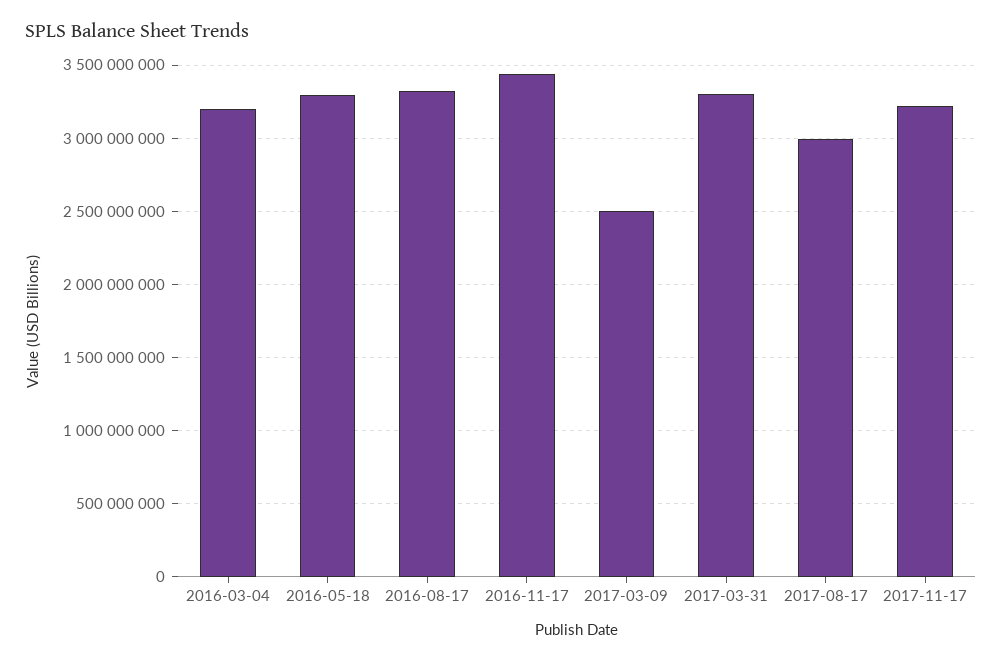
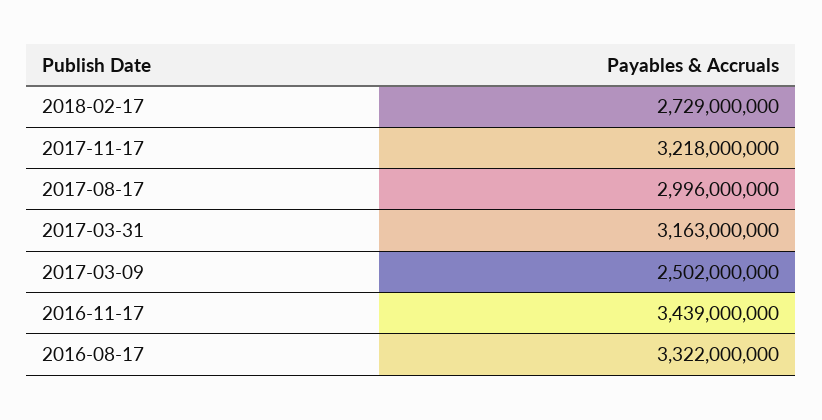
2016-03-04: 3200000000 -> none
2016-05-18: 3300000000 -> none
2017-03-31: 3300000000 -> 3163000000
2018-02-17: none -> 2729000000

